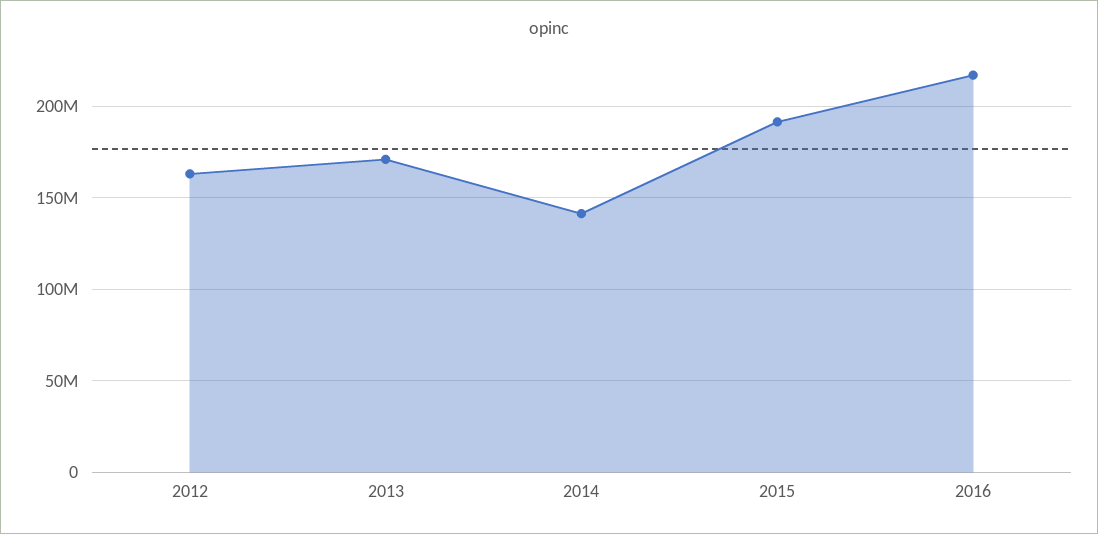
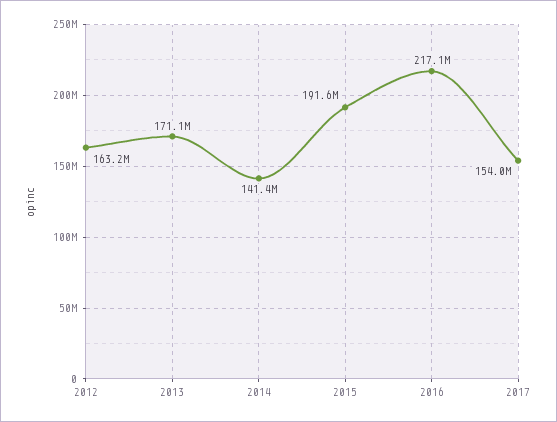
2017: none -> 154000000

